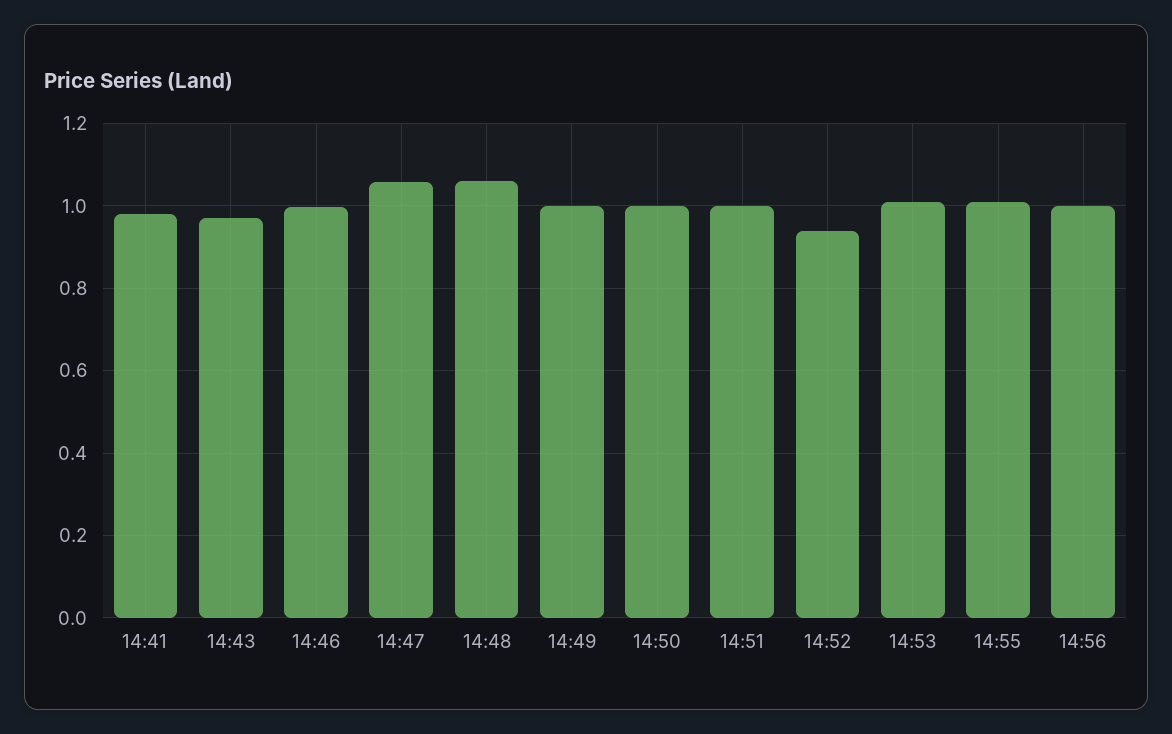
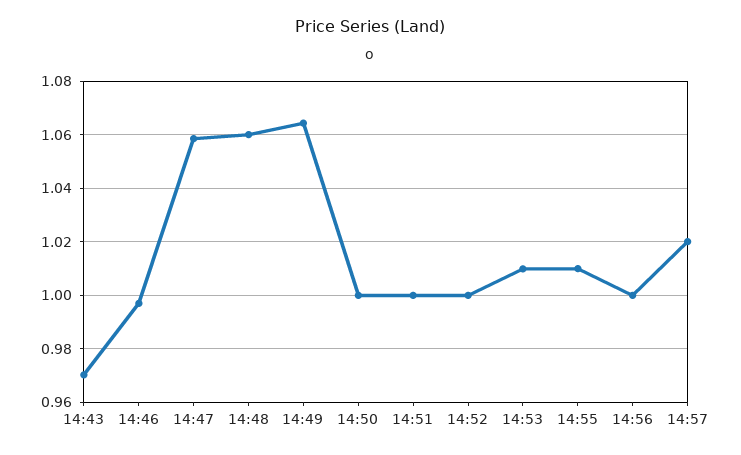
14:41: 0.98 -> none
14:49: 1 -> 1.065
14:52: 0.94 -> 1
14:57: none -> 1.02

